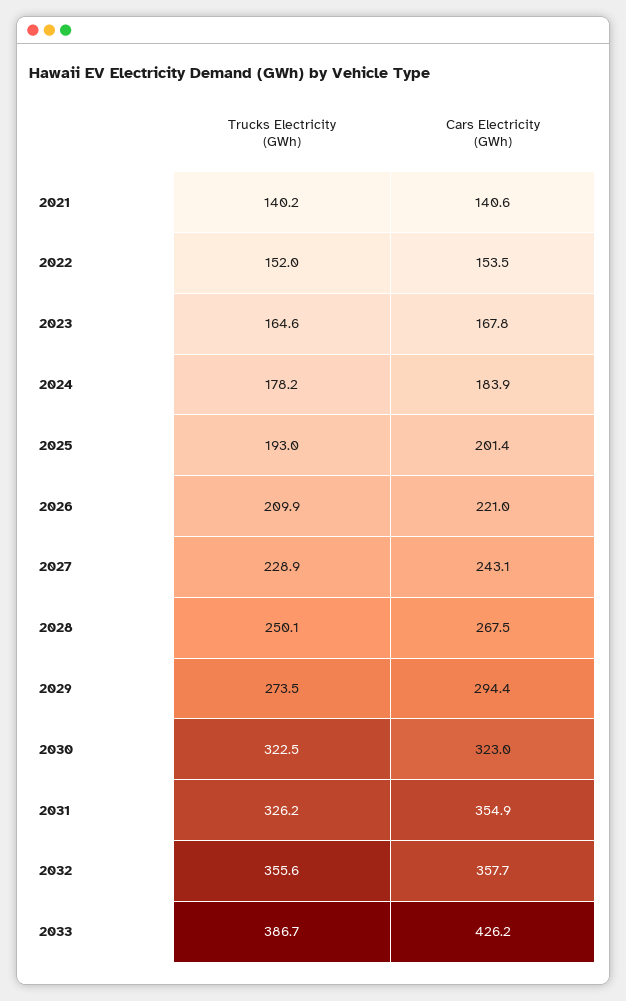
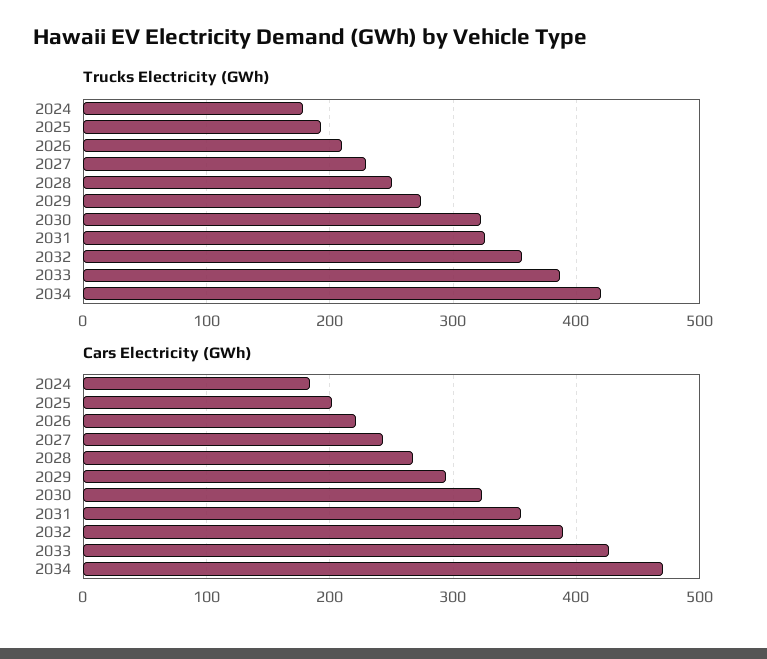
Trucks Electricity (GWh), 2021: 140.2 -> none
Cars Electricity (GWh), 2021: 140.6 -> none
Trucks Electricity (GWh), 2022: 152 -> none
Cars Electricity (GWh), 2022: 153.5 -> none
Trucks Electricity (GWh), 2023: 164.6 -> none
Cars Electricity (GWh), 2023: 167.8 -> none
Cars Electricity (GWh), 2032: 357.7 -> 390
Trucks Electricity (GWh), 2034: none -> 420
Cars Electricity (GWh), 2034: none -> 470

